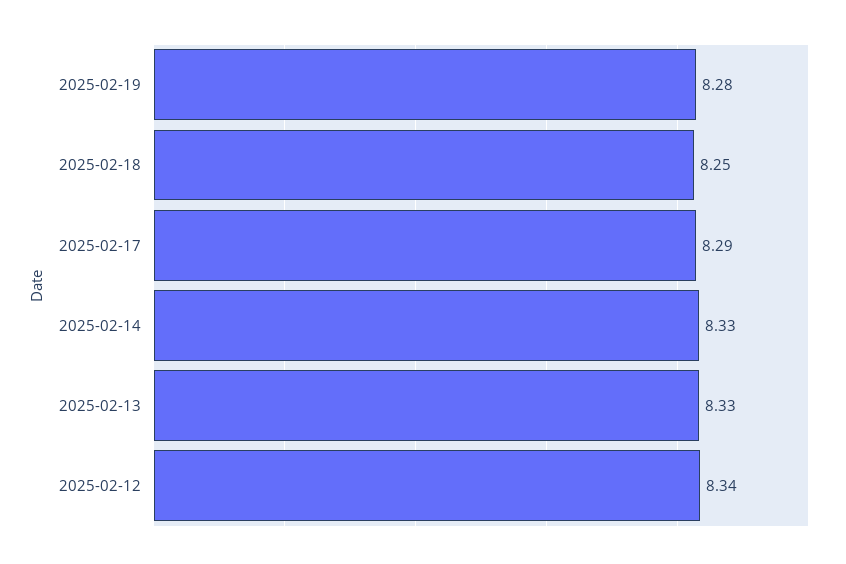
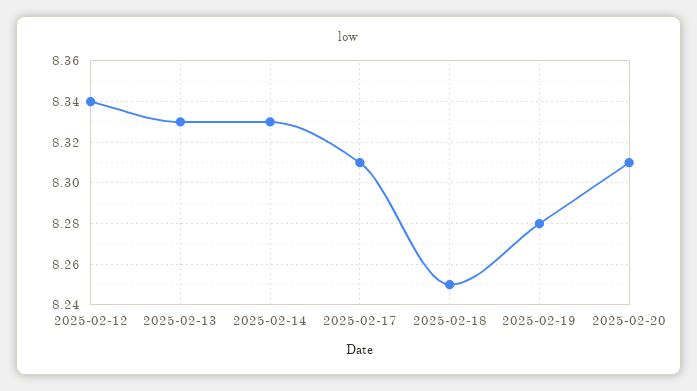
2025-02-17: 8.29 -> 8.31
2025-02-20: none -> 8.31

